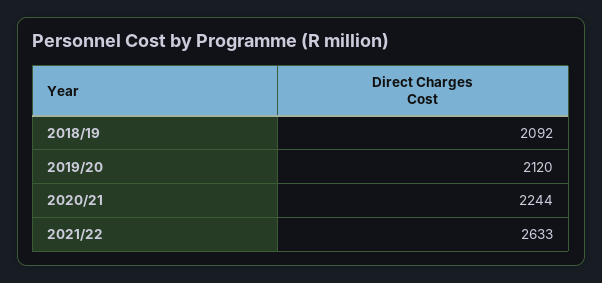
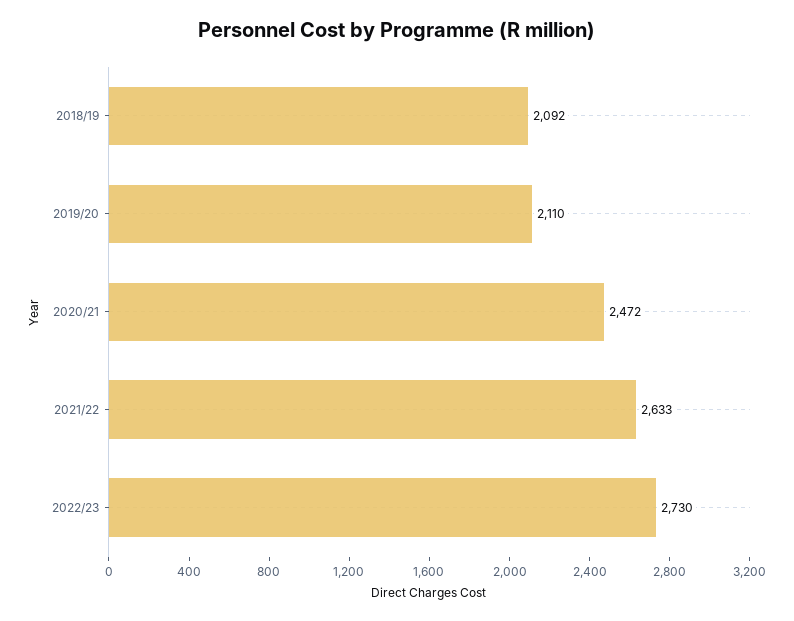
2019/20: 2120 -> 2110
2020/21: 2244 -> 2472
2022/23: none -> 2730

